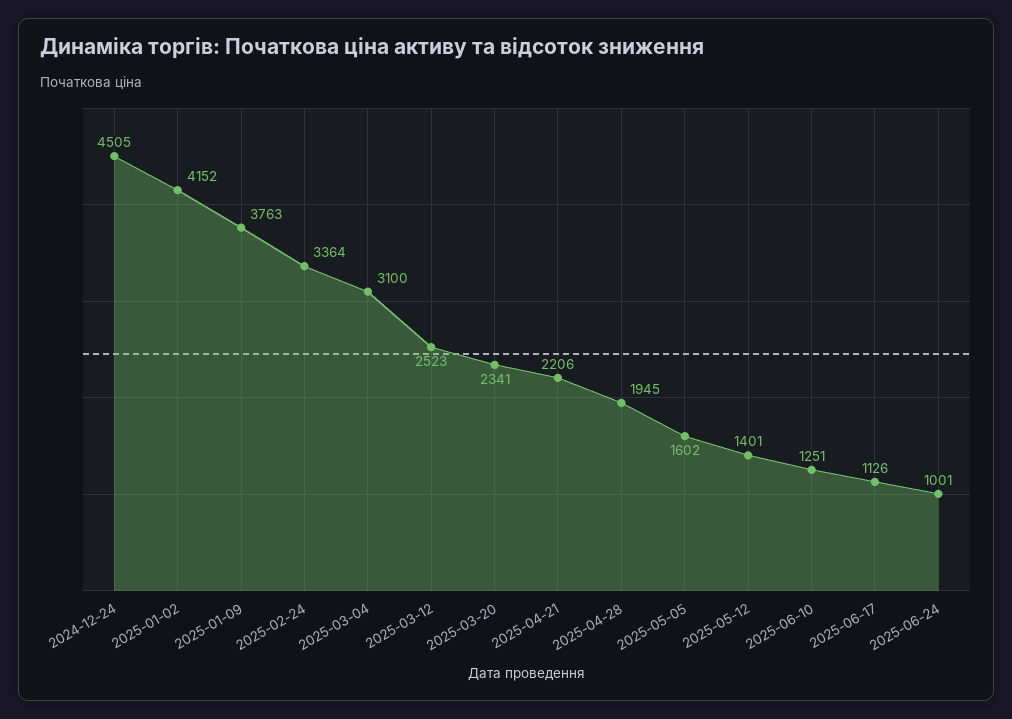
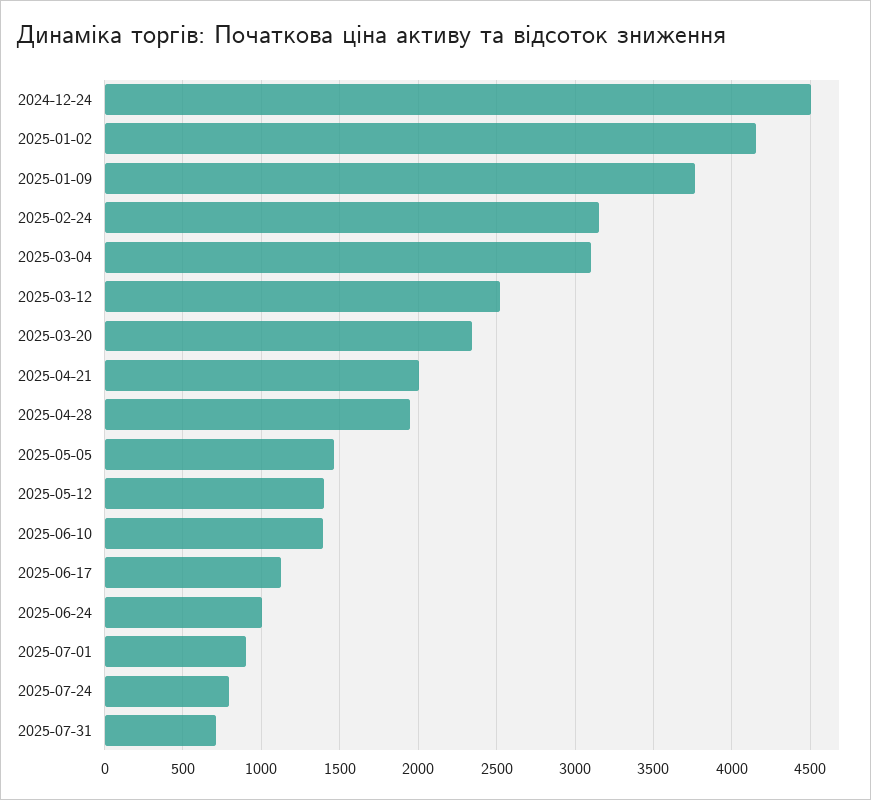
2025-02-24: 3364 -> 3150
2025-04-21: 2206 -> 2000
2025-05-05: 1602 -> 1450
2025-06-10: 1251 -> 1400
2025-07-01: none -> 900
2025-07-24: none -> 800
2025-07-31: none -> 700

